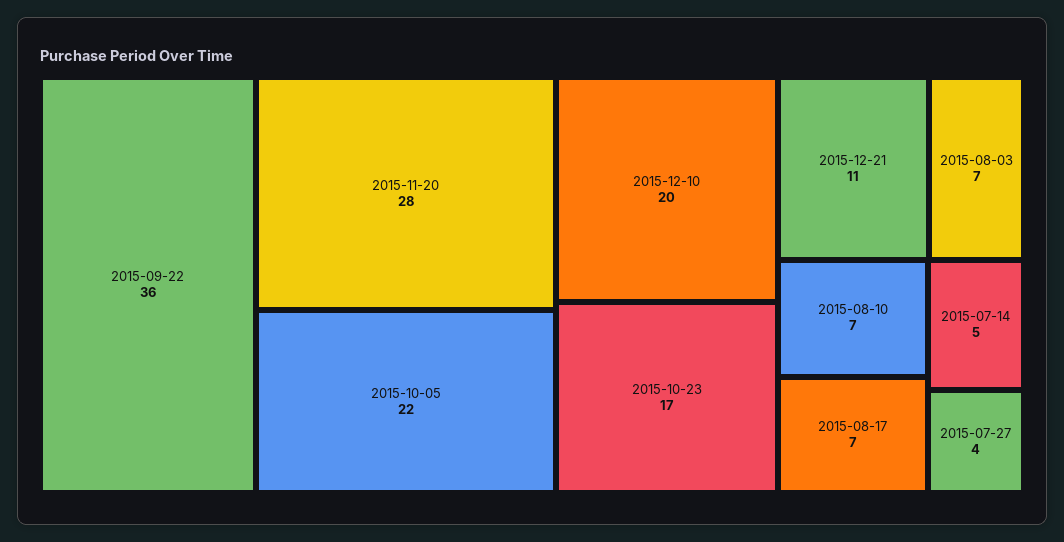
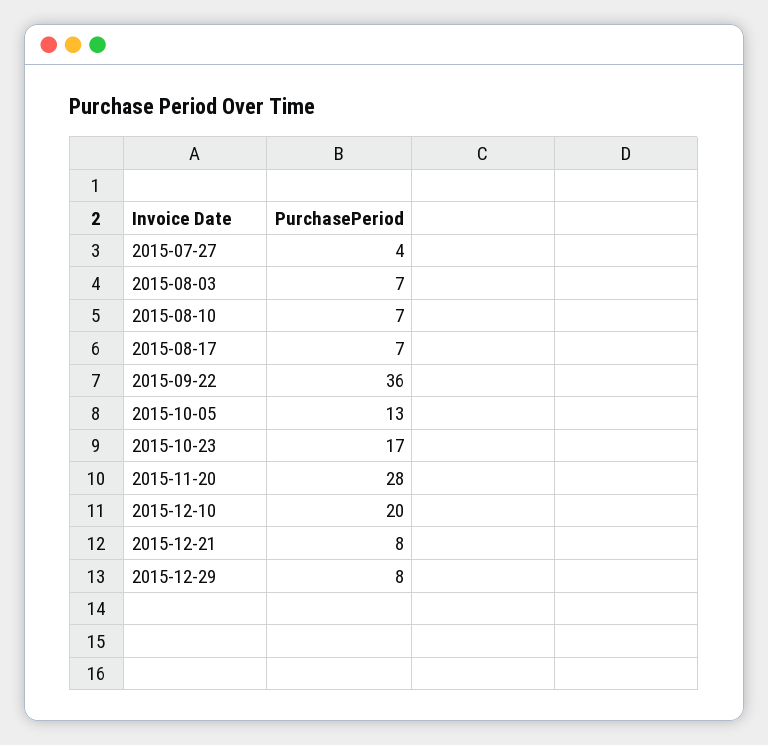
2015-10-05: 22 -> 13
2015-12-21: 11 -> 8
2015-07-14: 5 -> none
2015-12-29: none -> 8

